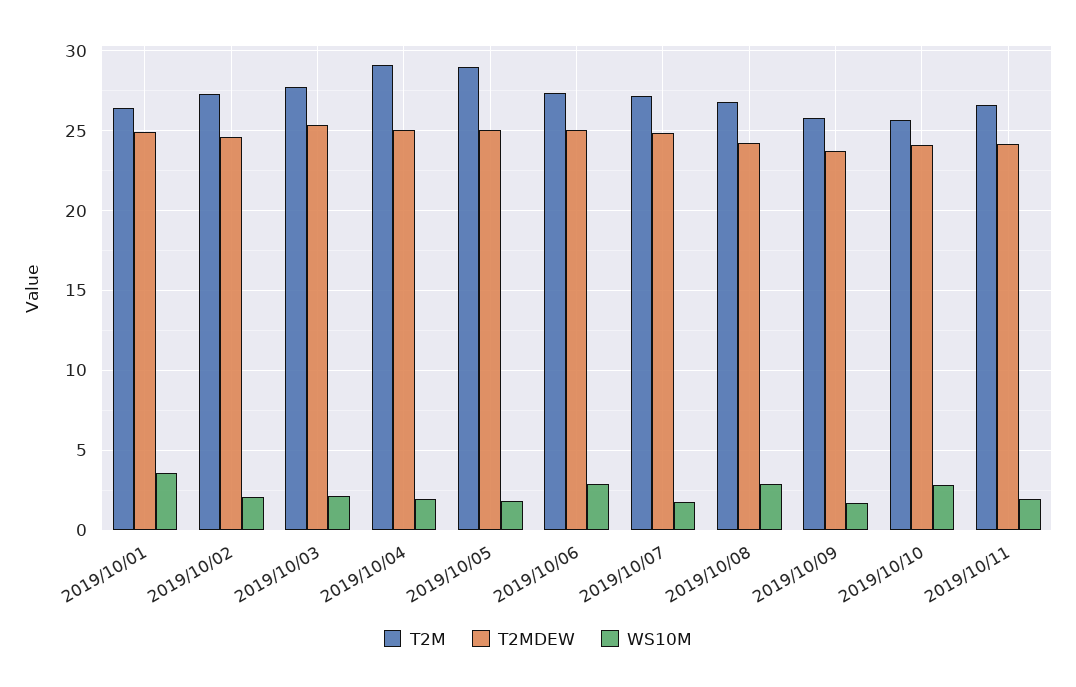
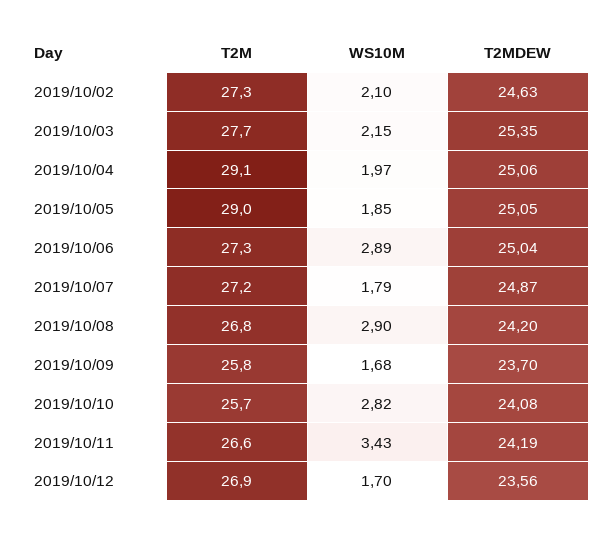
T2M, 2019/10/01: 26.5 -> none
T2MDEW, 2019/10/01: 25 -> none
WS10M, 2019/10/01: 3.5 -> none
WS10M, 2019/10/11: 2 -> 3.43
T2M, 2019/10/12: none -> 26.9
WS10M, 2019/10/12: none -> 1.7
T2MDEW, 2019/10/12: none -> 23.56

